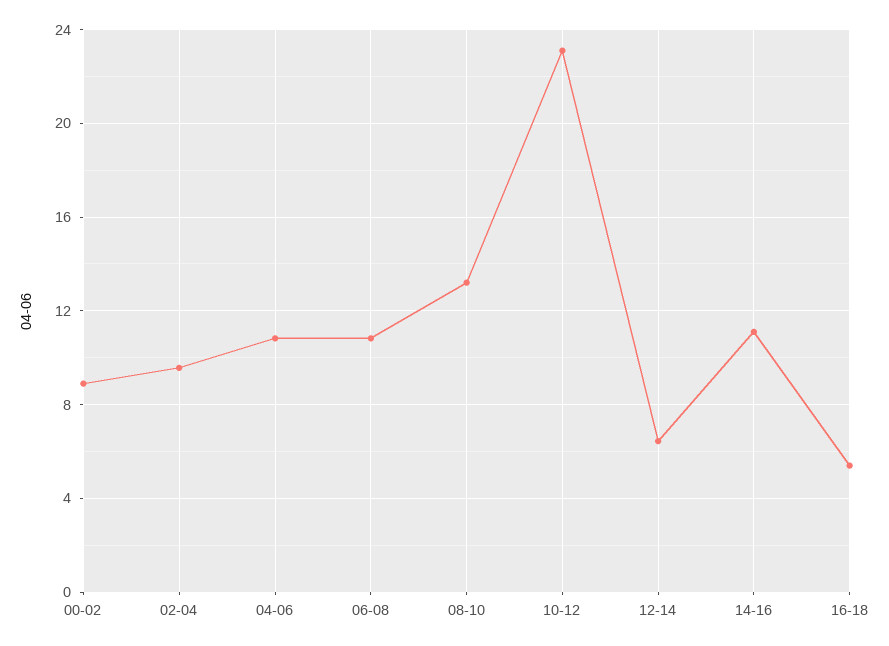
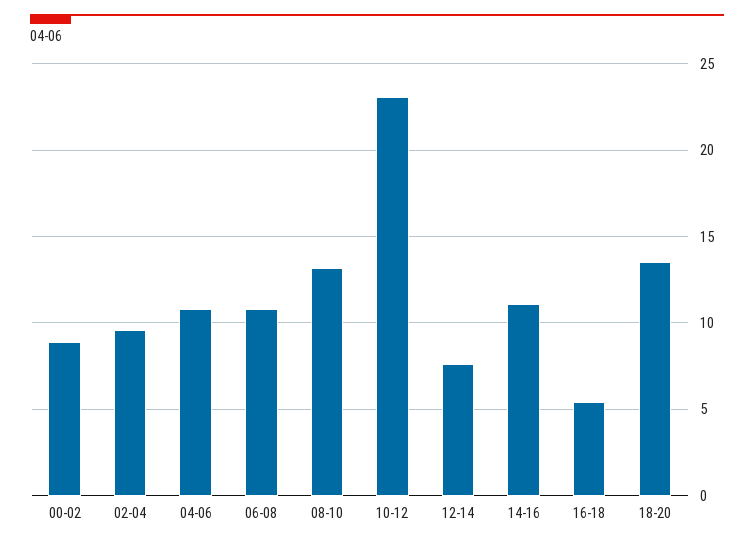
12-14: 6.5 -> 7.5
18-20: none -> 13.5

